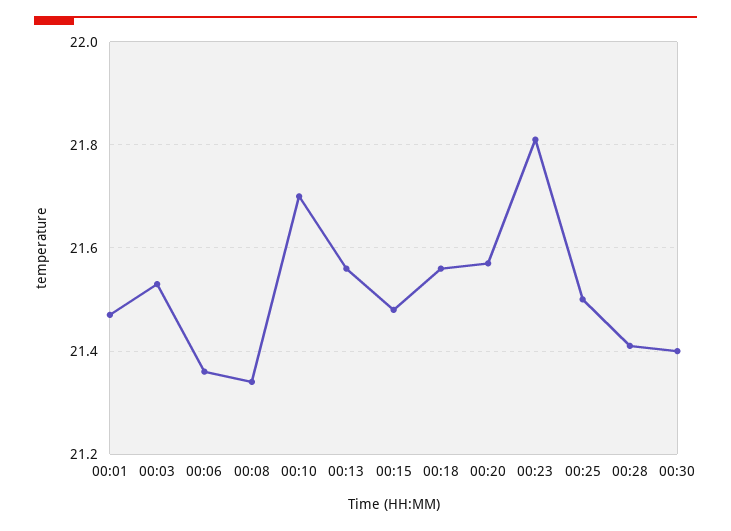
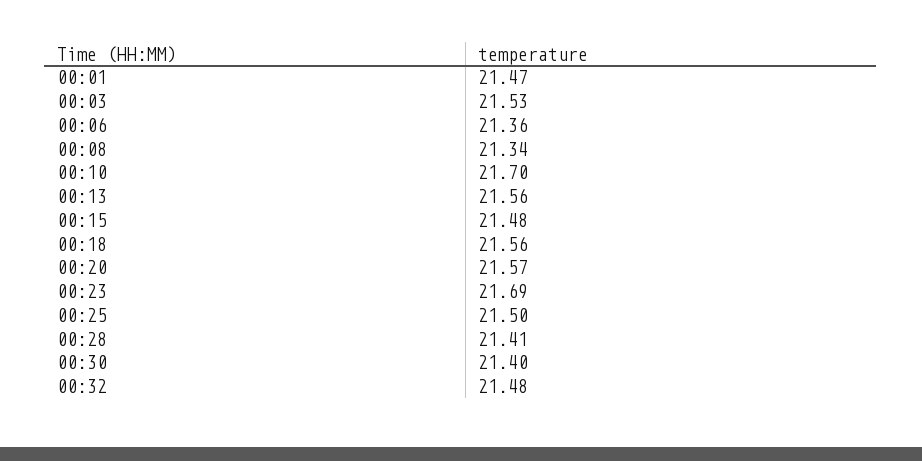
00:23: 21.8 -> 21.69
00:32: none -> 21.48

